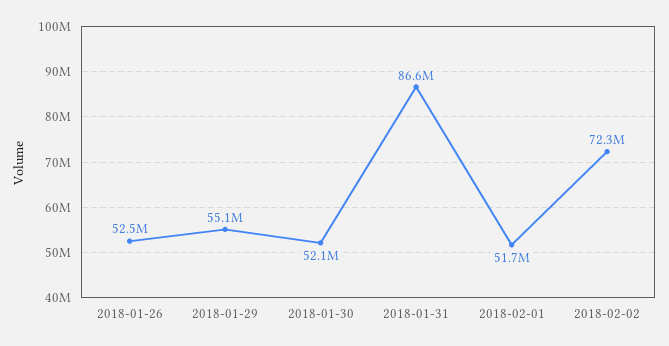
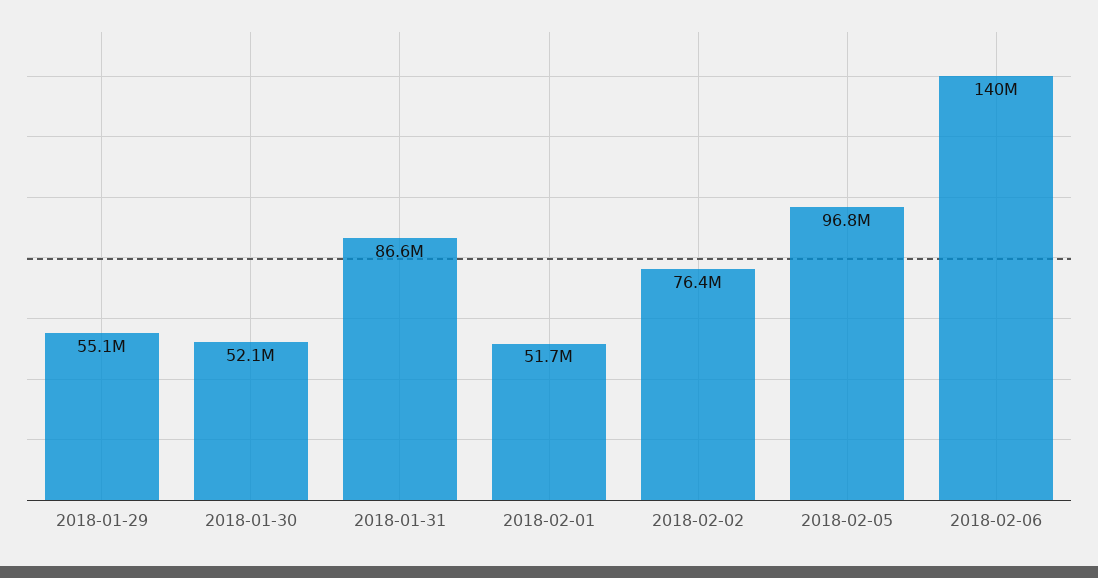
2018-01-26: 52500000 -> none
2018-02-02: 72300000 -> 76400000
2018-02-05: none -> 96800000
2018-02-06: none -> 140000000

